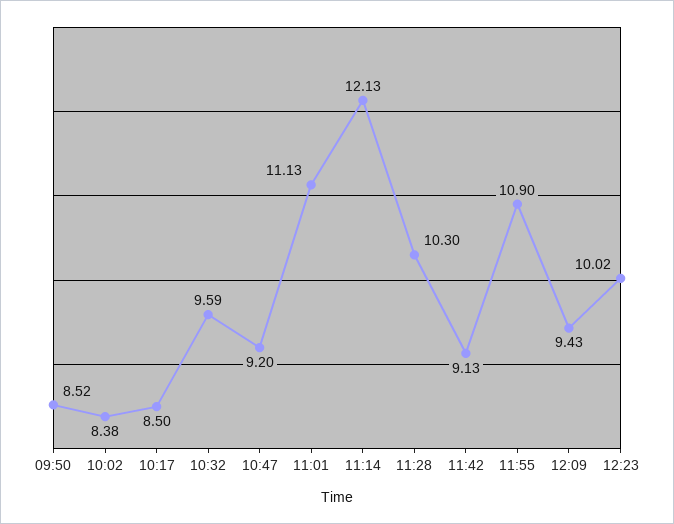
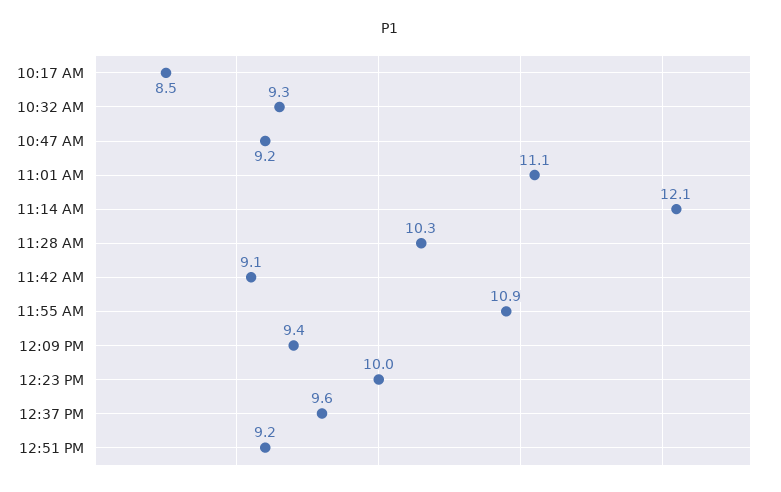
09:50: 8.52 -> none
10:02: 8.38 -> none
10:32: 9.59 -> 9.3
12:37 PM: none -> 9.6
12:51 PM: none -> 9.2

